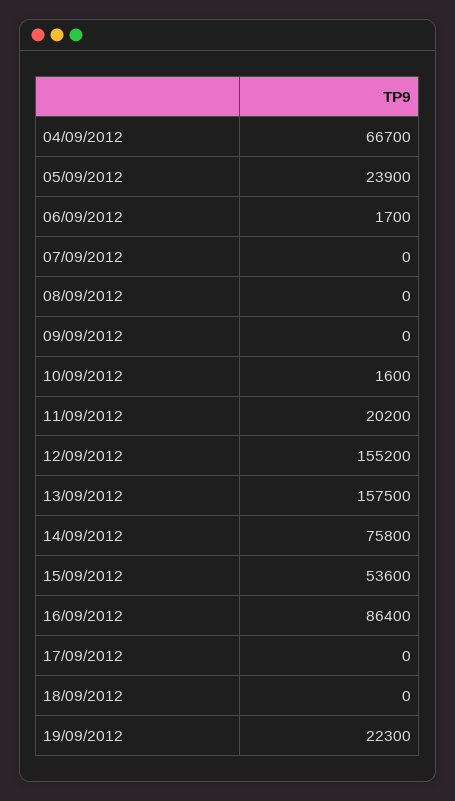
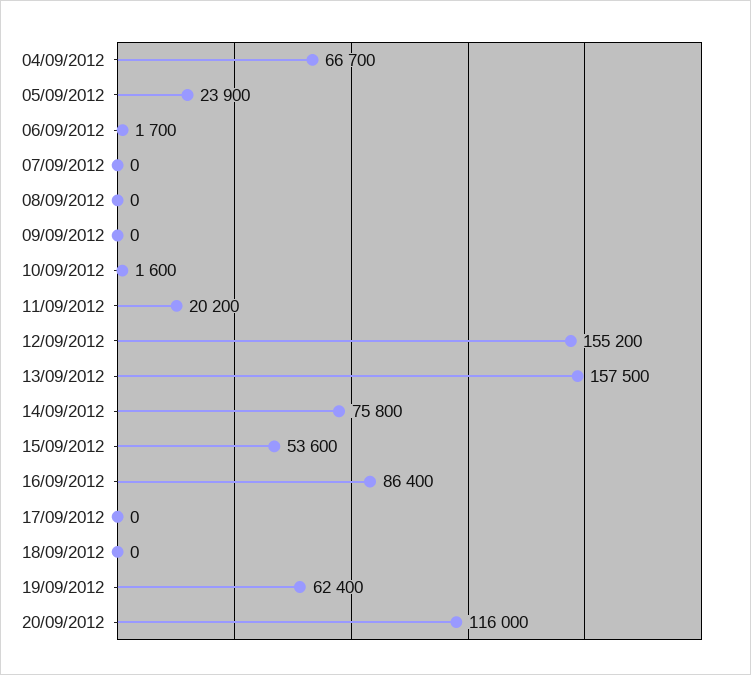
19/09/2012: 22300 -> 62400
20/09/2012: none -> 116000

